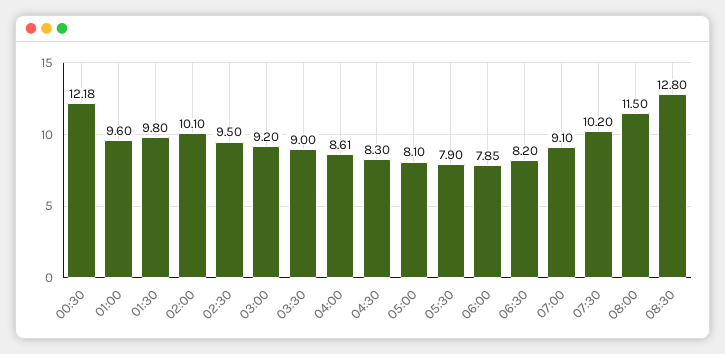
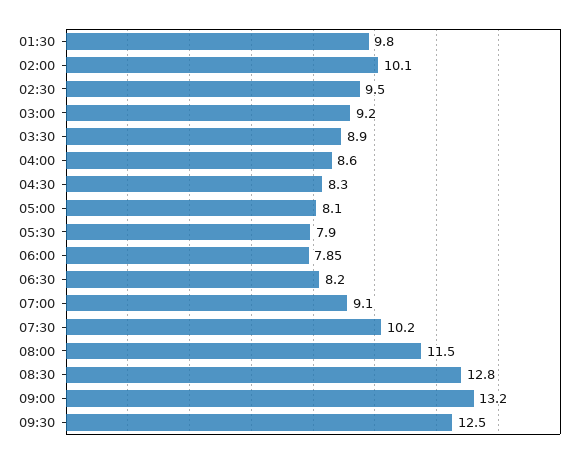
00:30: 12.18 -> none
01:00: 9.6 -> none
03:30: 9 -> 8.9
04:00: 8.61 -> 8.6
09:00: none -> 13.2
09:30: none -> 12.5

